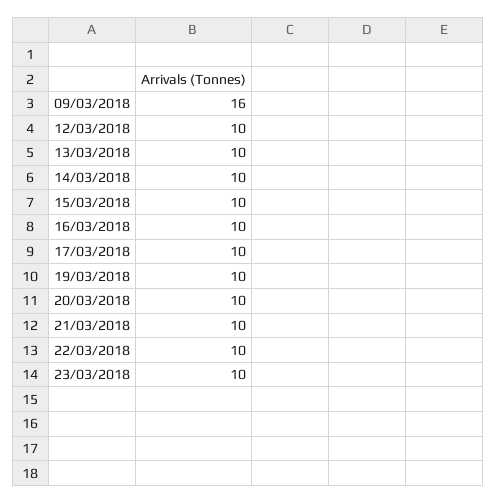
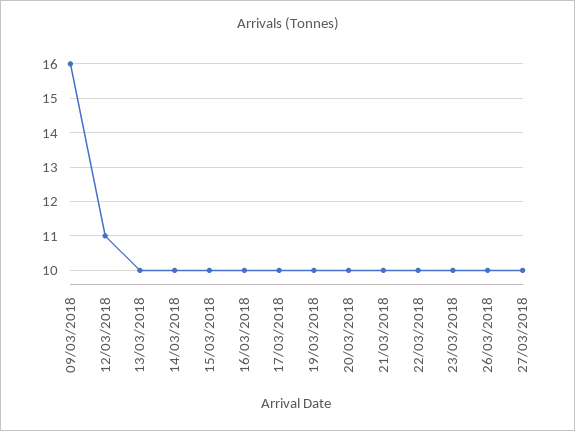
12/03/2018: 10 -> 11
26/03/2018: none -> 10
27/03/2018: none -> 10

